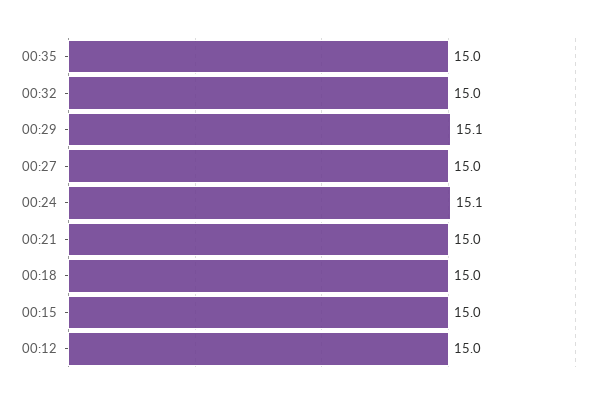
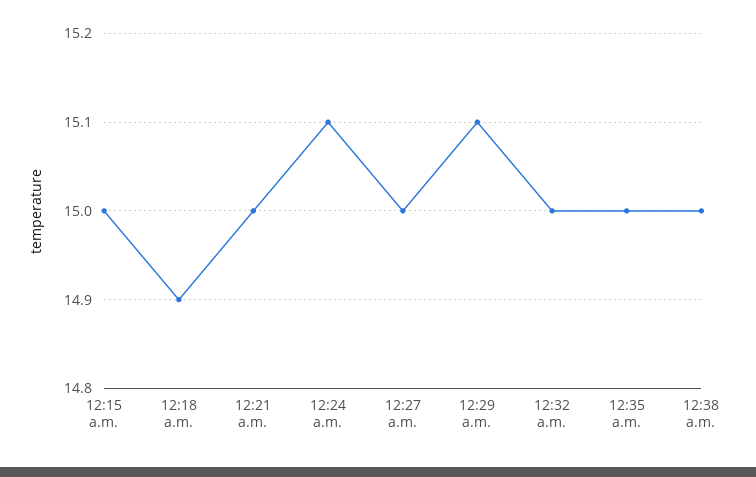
00:18: 15 -> 14.9
00:12: 15 -> none
12:38 a.m.: none -> 15

